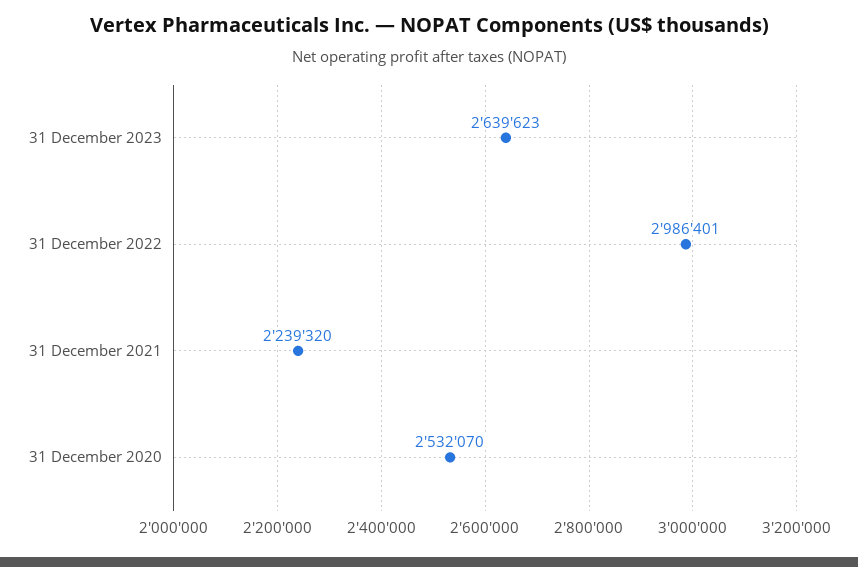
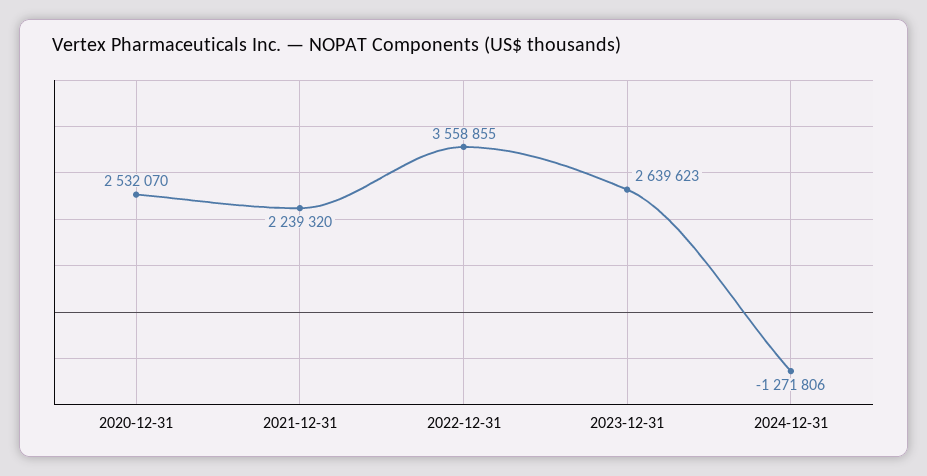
31 December 2022: 2986401 -> 3558855
2024-12-31: none -> -1271806

